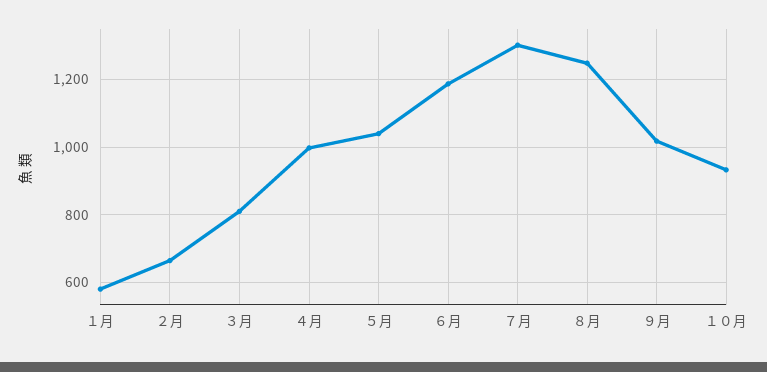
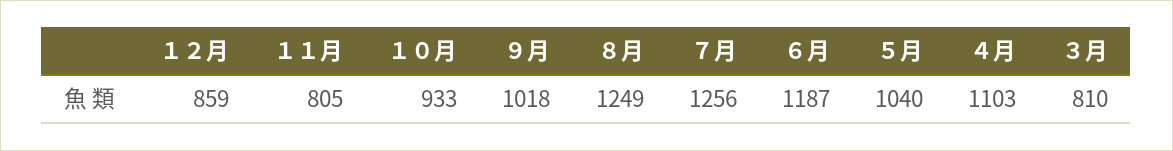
１月: 580 -> none
２月: 660 -> none
４月: 1000 -> 1103
７月: 1300 -> 1256
１２月: none -> 859
１１月: none -> 805

